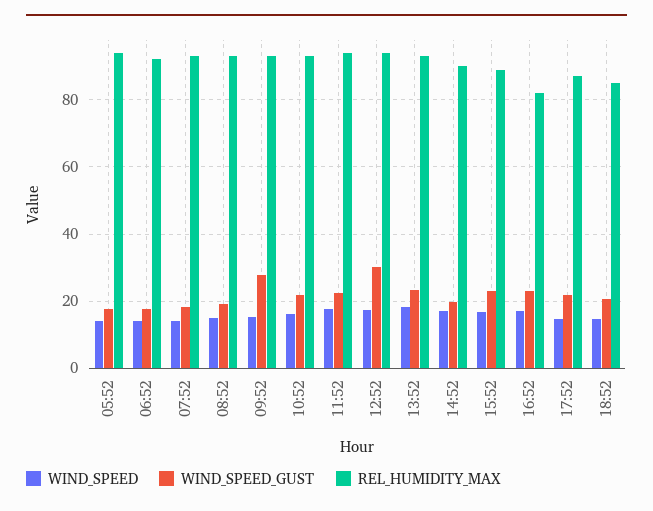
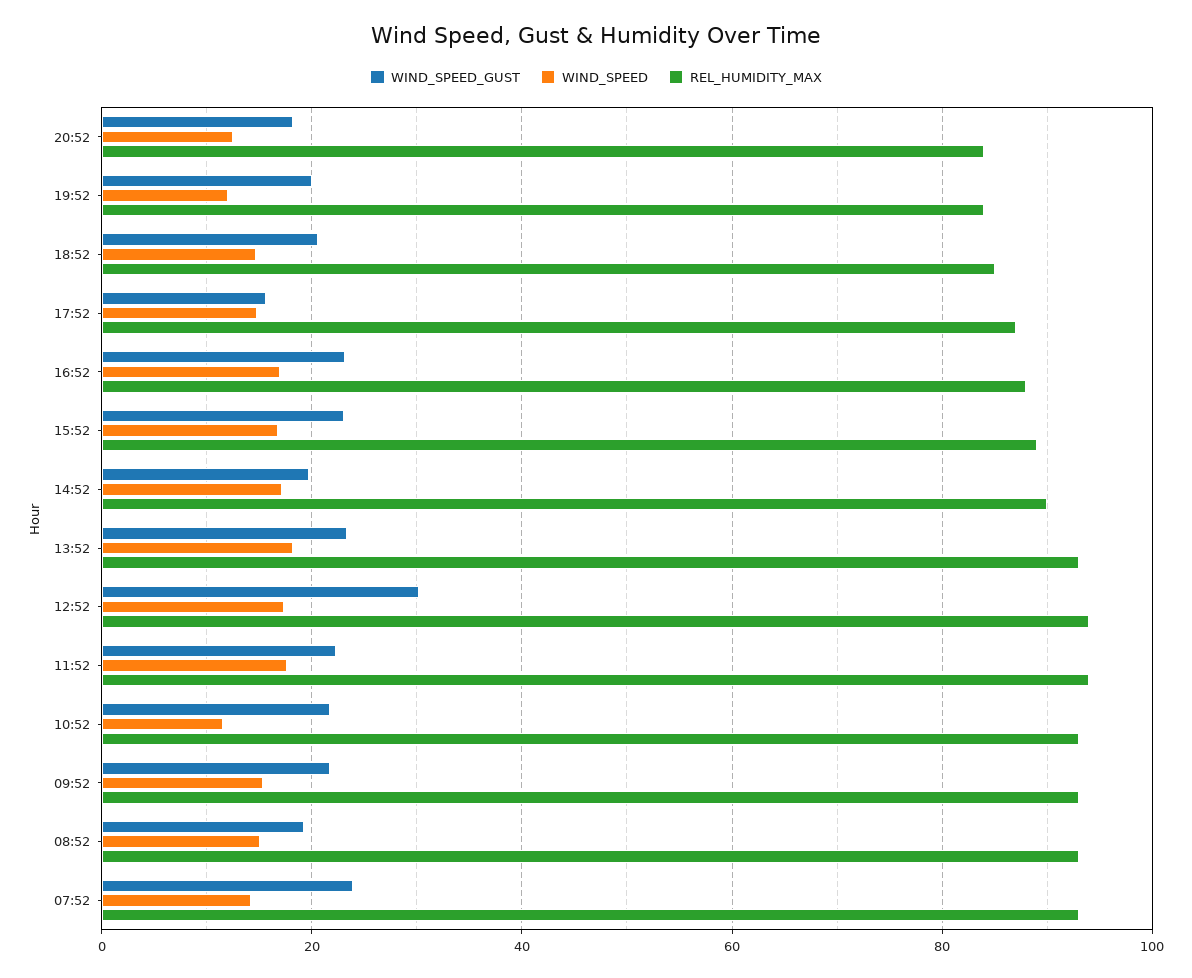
WIND_SPEED, 05:52: 14 -> none
WIND_SPEED_GUST, 05:52: 18 -> none
REL_HUMIDITY_MAX, 05:52: 94 -> none
WIND_SPEED, 06:52: 14 -> none
WIND_SPEED_GUST, 06:52: 18 -> none
REL_HUMIDITY_MAX, 06:52: 92 -> none
WIND_SPEED_GUST, 07:52: 18 -> 24
WIND_SPEED_GUST, 09:52: 28 -> 22
WIND_SPEED, 10:52: 16 -> 12
REL_HUMIDITY_MAX, 16:52: 82 -> 88
WIND_SPEED_GUST, 17:52: 22 -> 16
WIND_SPEED_GUST, 20:52: none -> 18
WIND_SPEED, 20:52: none -> 12
REL_HUMIDITY_MAX, 20:52: none -> 84
WIND_SPEED_GUST, 19:52: none -> 20
WIND_SPEED, 19:52: none -> 12
REL_HUMIDITY_MAX, 19:52: none -> 84

